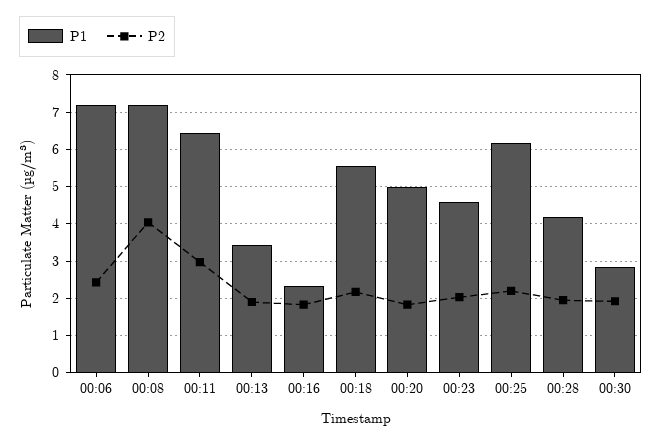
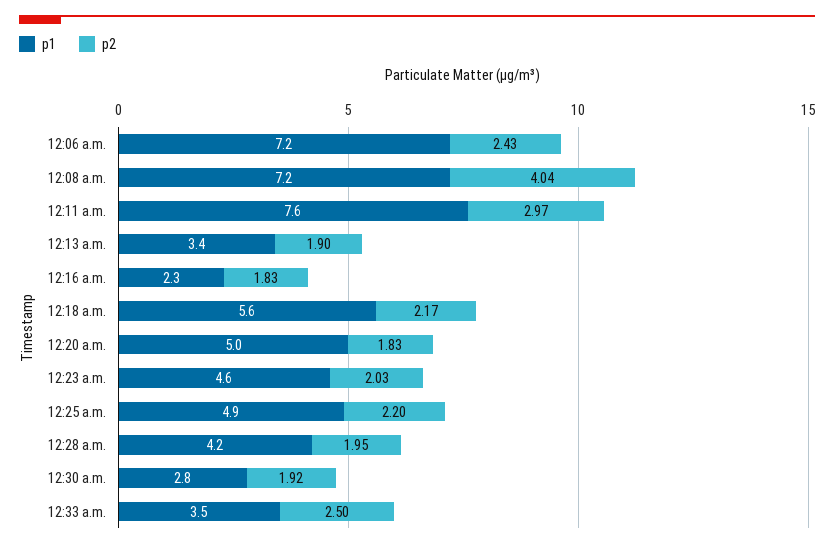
P1, 00:11: 6.4 -> 7.6
P1, 00:25: 6.2 -> 4.9
P1, 12:33 a.m.: none -> 3.5
P2, 12:33 a.m.: none -> 2.5

